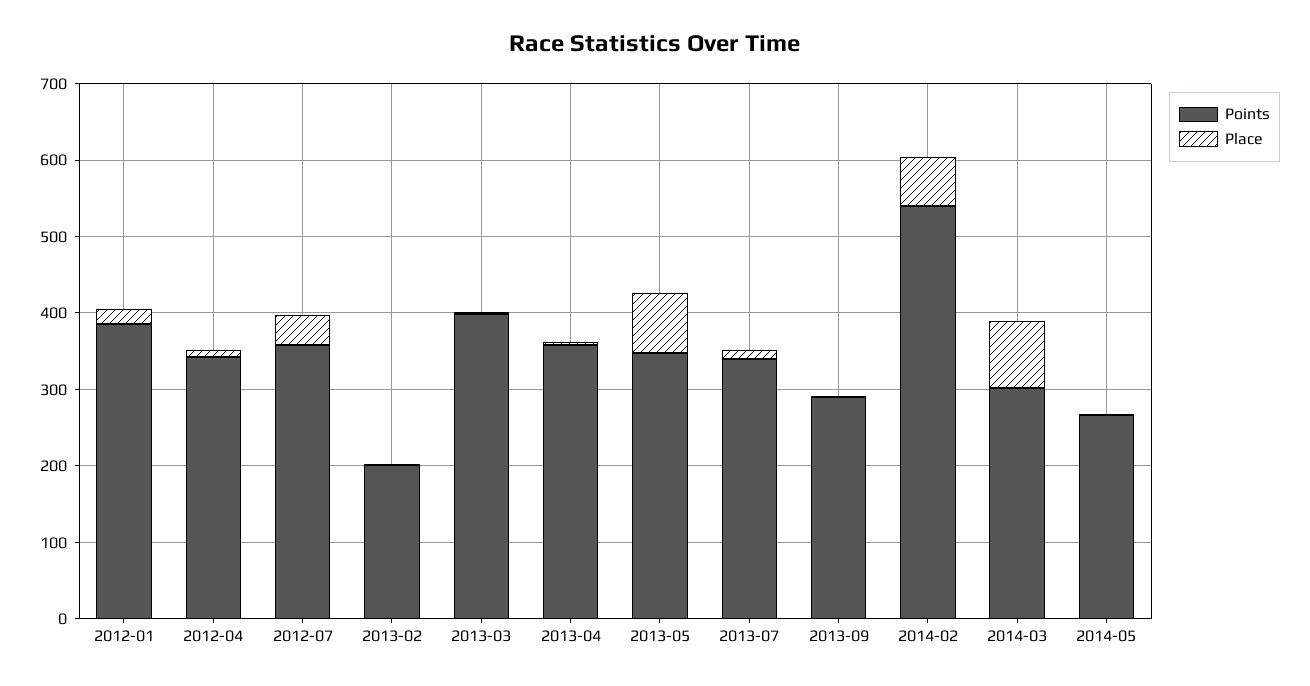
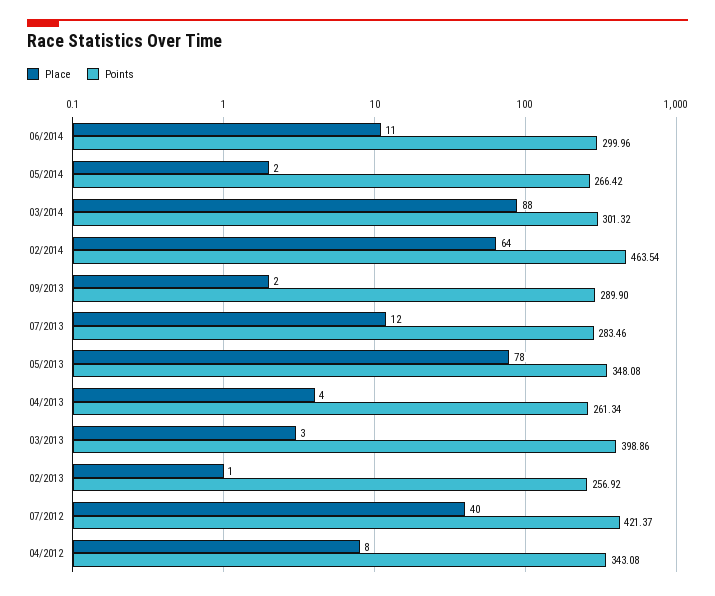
Points, 2012-01: 380 -> none
Place, 2012-01: 20 -> none
Points, 2012-07: 360 -> 421.37
Points, 2013-02: 200 -> 256.92
Points, 2013-04: 360 -> 261.34
Points, 2013-07: 340 -> 283.46
Points, 2014-02: 540 -> 463.54
Place, 06/2014: none -> 11
Points, 06/2014: none -> 299.96

